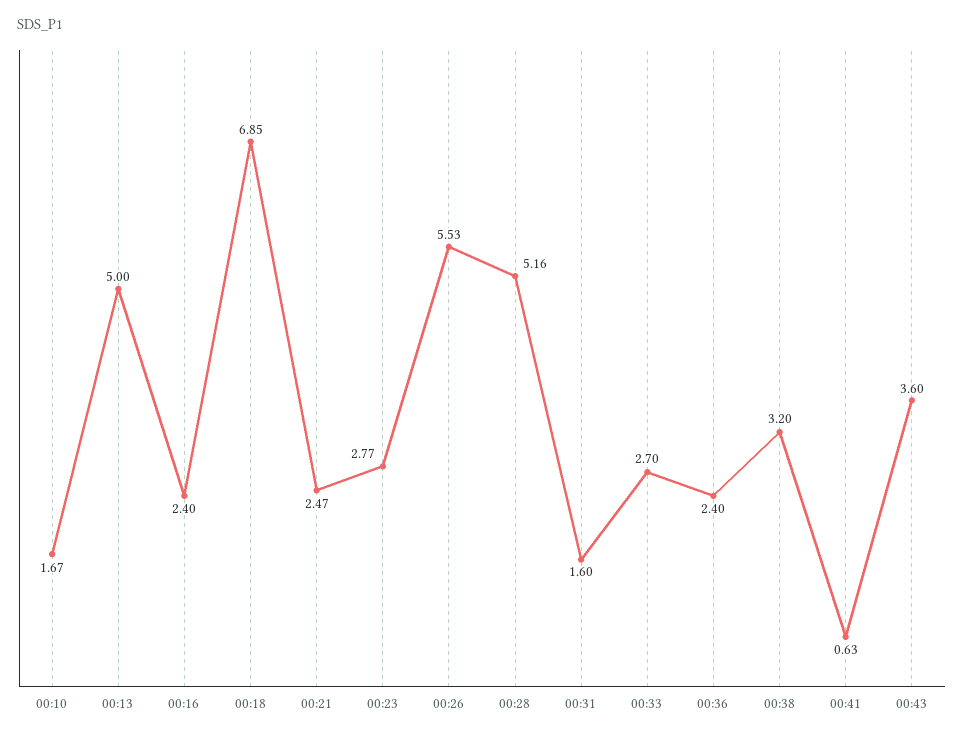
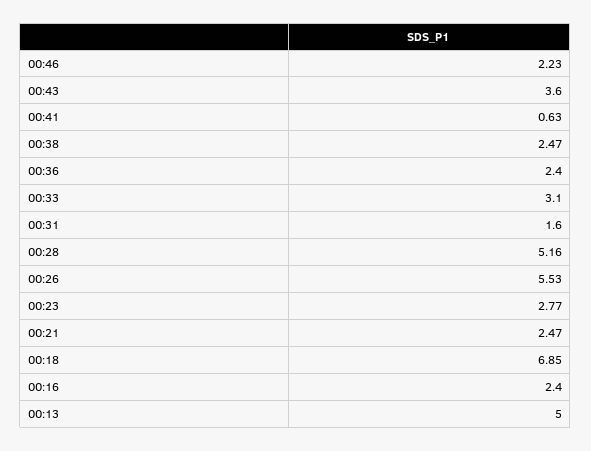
00:10: 1.67 -> none
00:33: 2.7 -> 3.1
00:38: 3.2 -> 2.47
00:46: none -> 2.23

